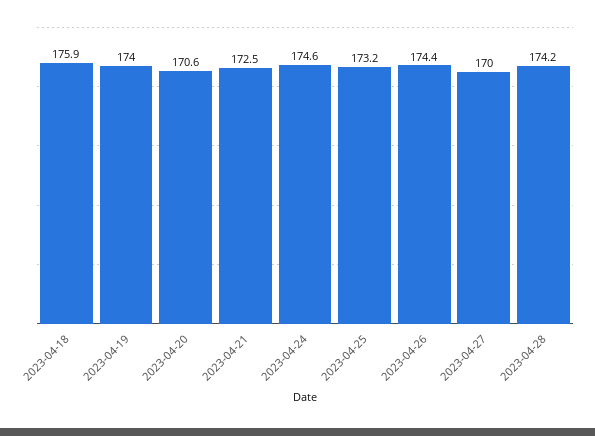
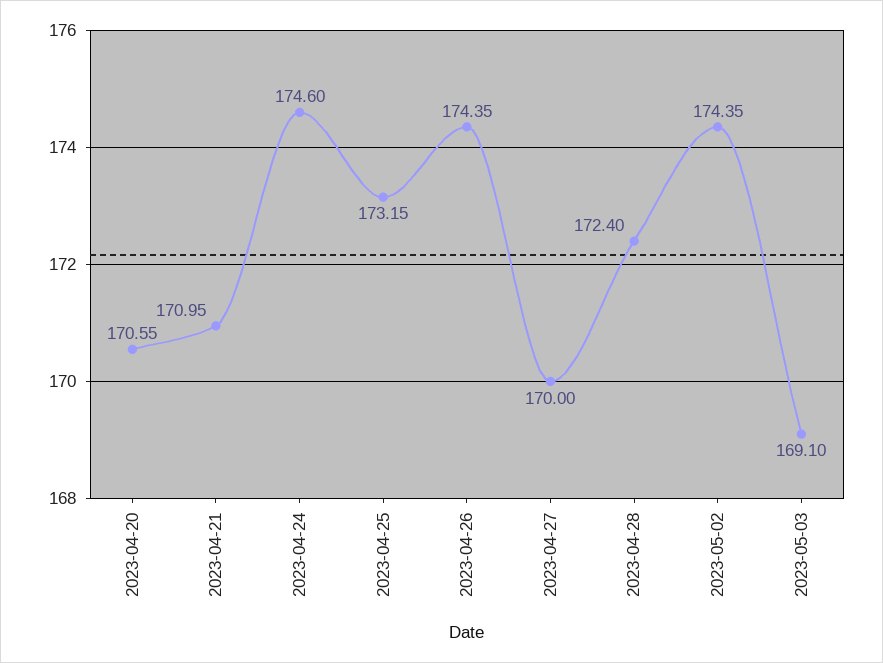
2023-04-18: 175.9 -> none
2023-04-19: 174 -> none
2023-04-21: 172.5 -> 170.95
2023-04-28: 174.2 -> 172.4
2023-05-02: none -> 174.35
2023-05-03: none -> 169.1

